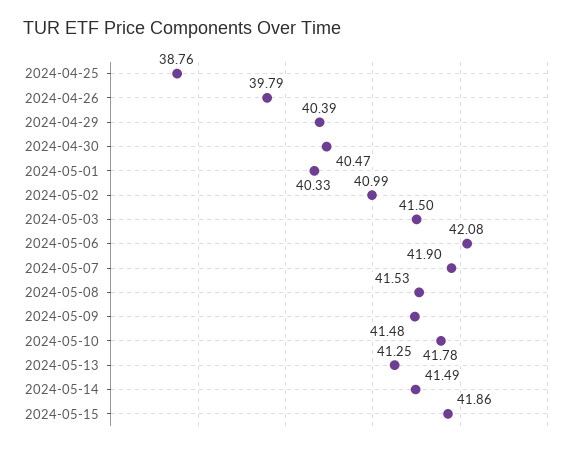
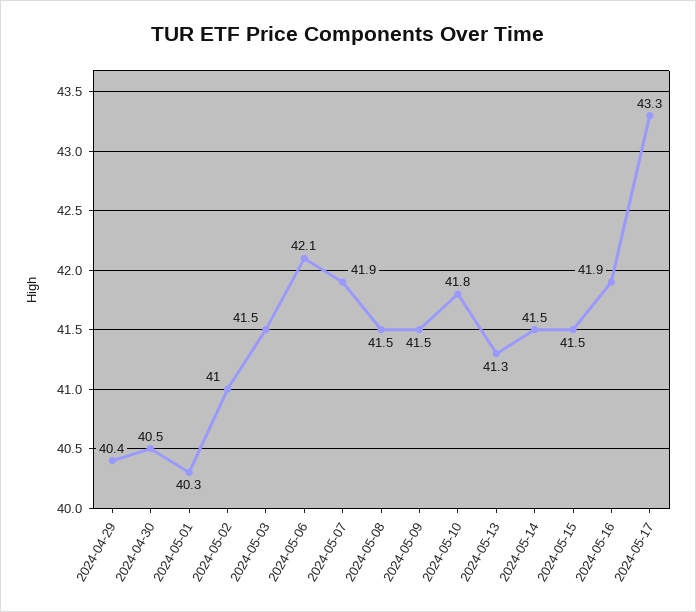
2024-04-25: 38.76 -> none
2024-04-26: 39.79 -> none
2024-05-15: 41.86 -> 41.5
2024-05-16: none -> 41.9
2024-05-17: none -> 43.3

